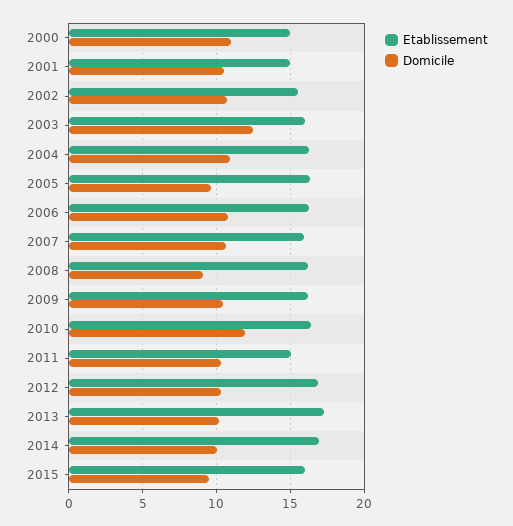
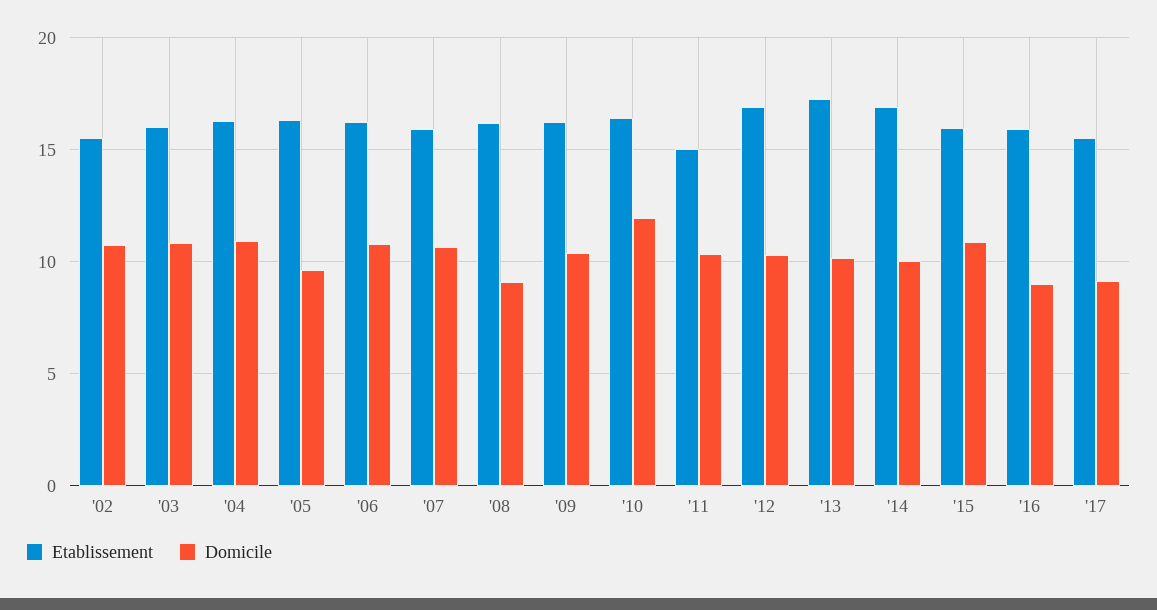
Etablissement, 2000: 15 -> none
Domicile, 2000: 11 -> none
Etablissement, 2001: 15 -> none
Domicile, 2001: 10.5 -> none
Domicile, 2003: 12.5 -> 11
Domicile, 2015: 9.5 -> 11
Etablissement, '16: none -> 16
Domicile, '16: none -> 9
Etablissement, '17: none -> 15.5
Domicile, '17: none -> 9

